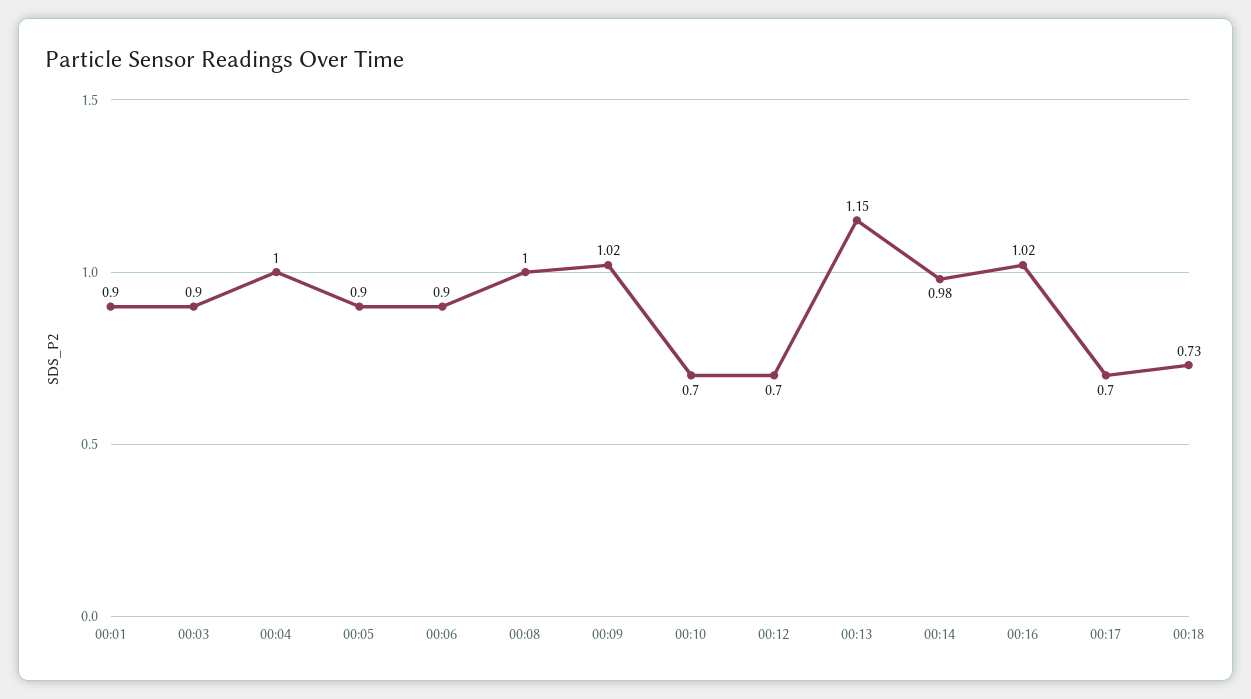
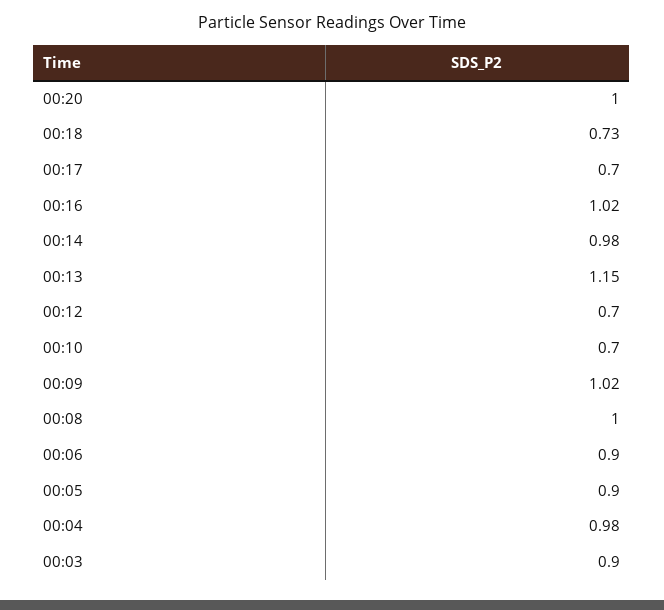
00:01: 0.9 -> none
00:04: 1 -> 0.98
00:20: none -> 1

